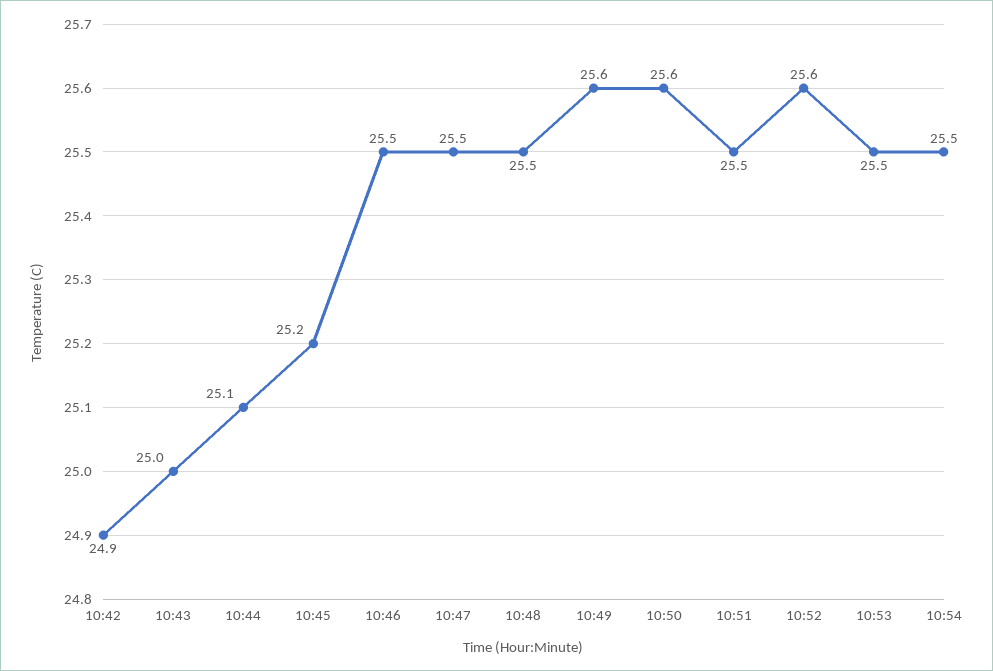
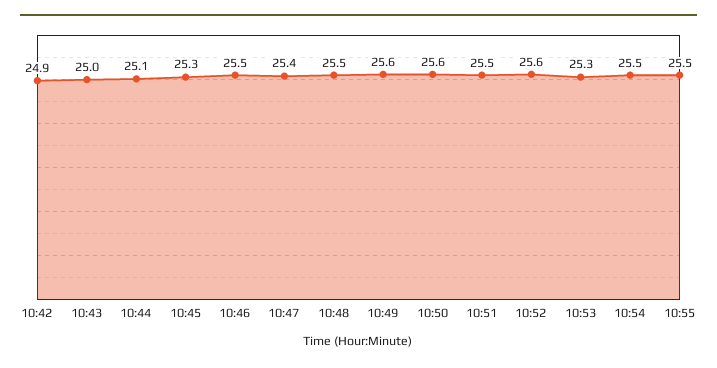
10:45: 25.2 -> 25.3
10:47: 25.5 -> 25.4
10:53: 25.5 -> 25.3
10:55: none -> 25.5

